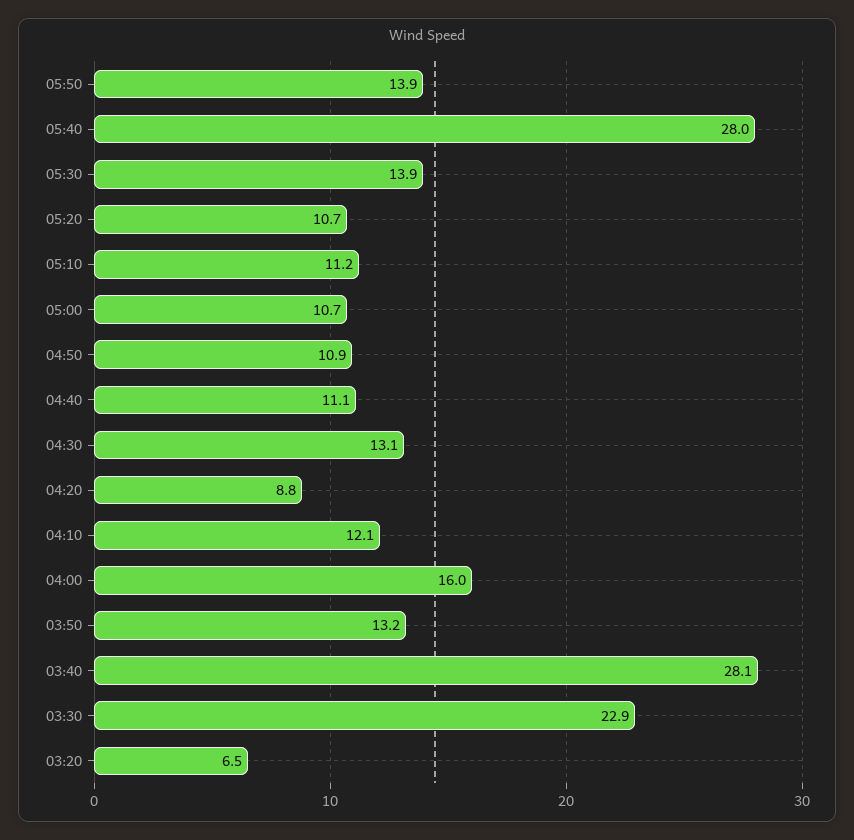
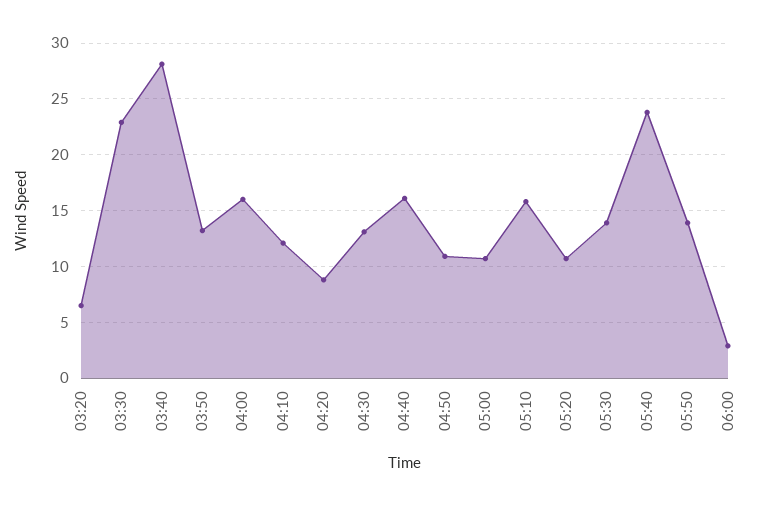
05:40: 28 -> 24
05:10: 11.2 -> 16
04:40: 11.1 -> 16
06:00: none -> 3

